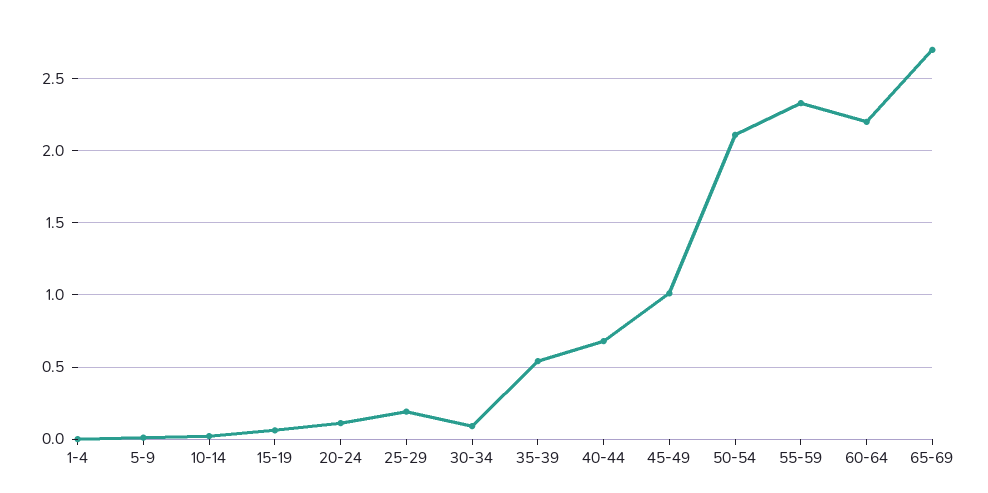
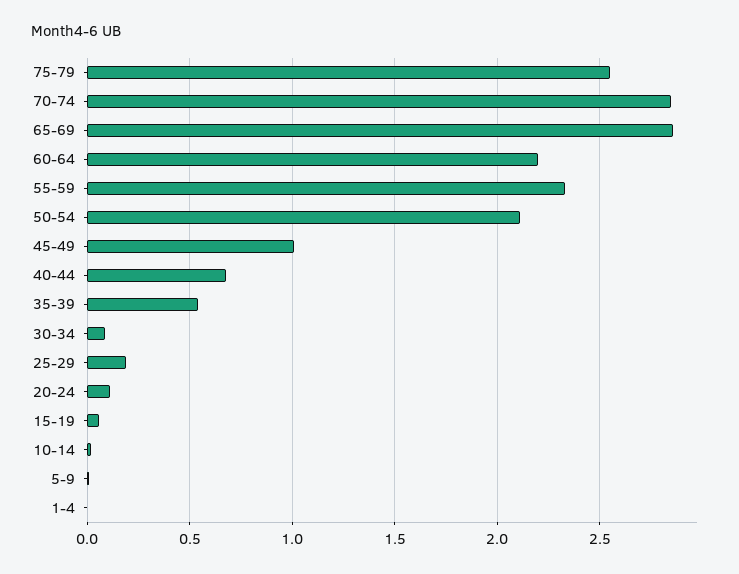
65-69: 2.7 -> 2.85
75-79: none -> 2.55
70-74: none -> 2.85

